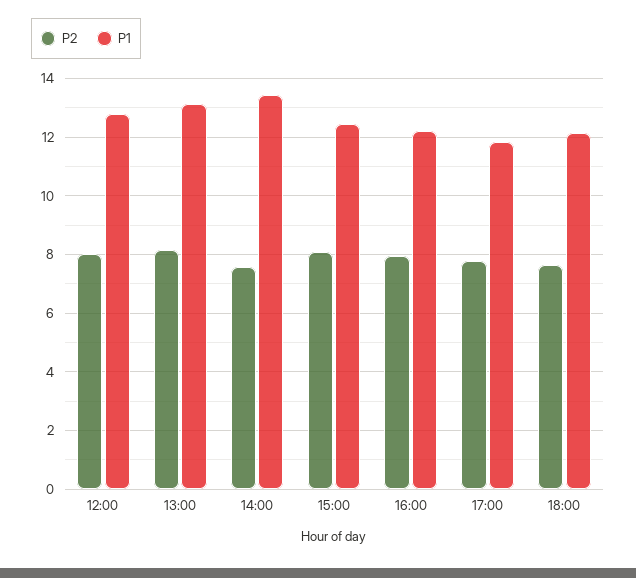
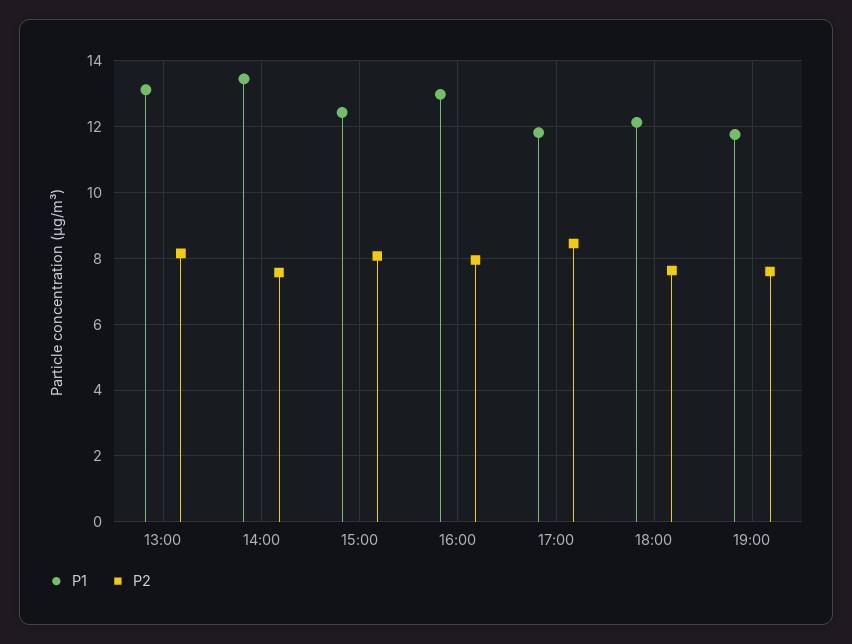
P2, 12:00: 8 -> none
P1, 12:00: 12.75 -> none
P1, 16:00: 12.25 -> 13
P2, 17:00: 7.75 -> 8.4
P1, 19:00: none -> 11.8
P2, 19:00: none -> 7.6

